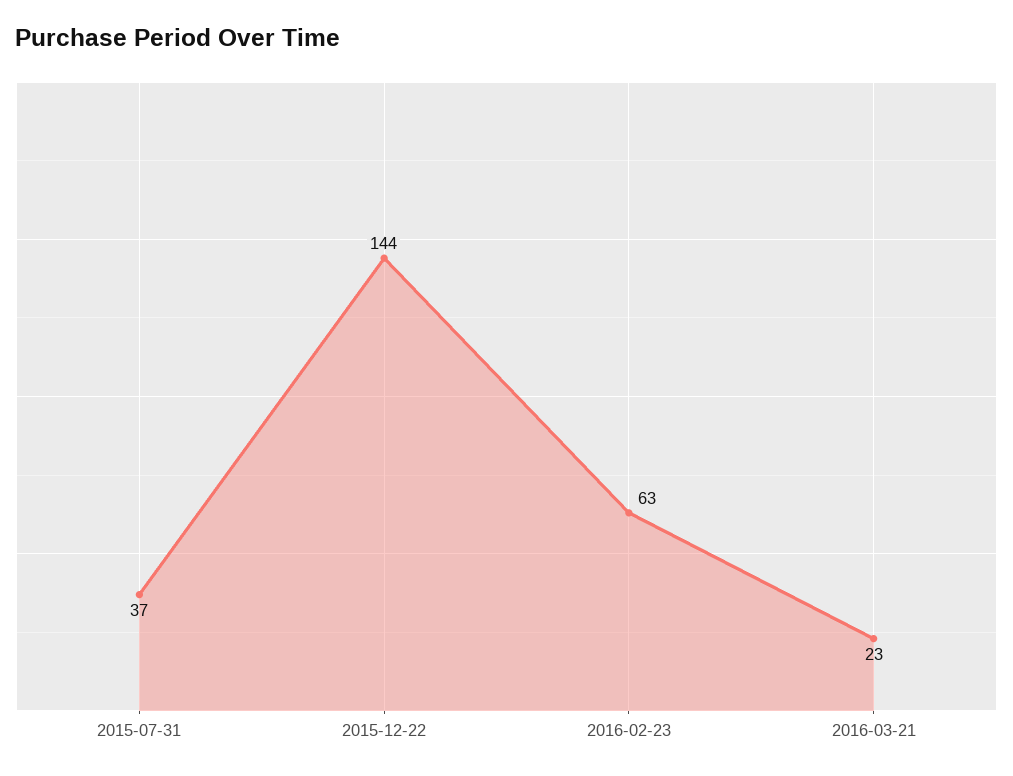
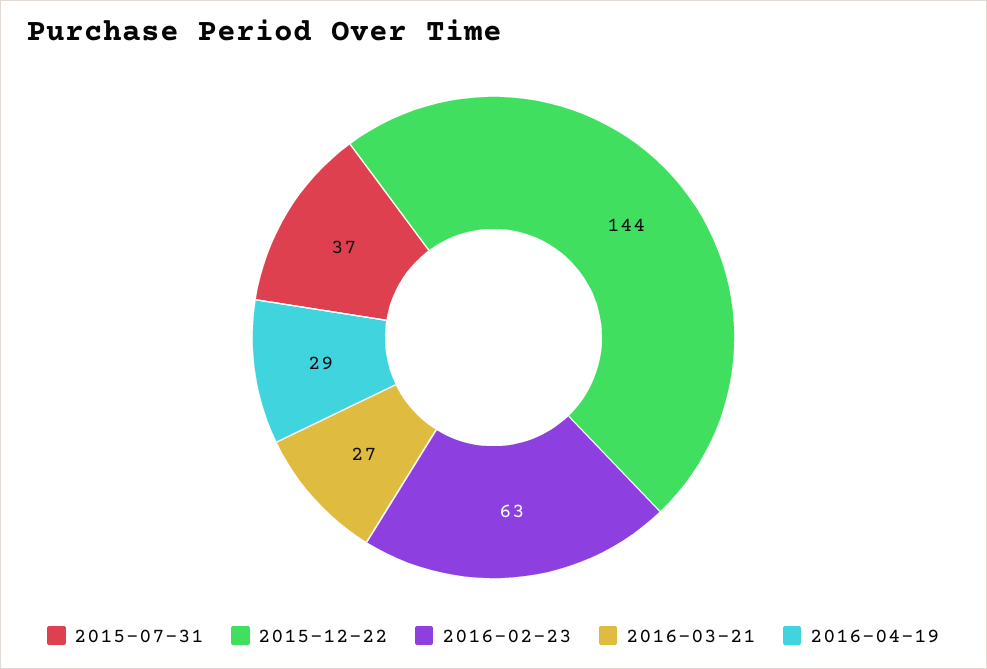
2016-03-21: 23 -> 27
2016-04-19: none -> 29

